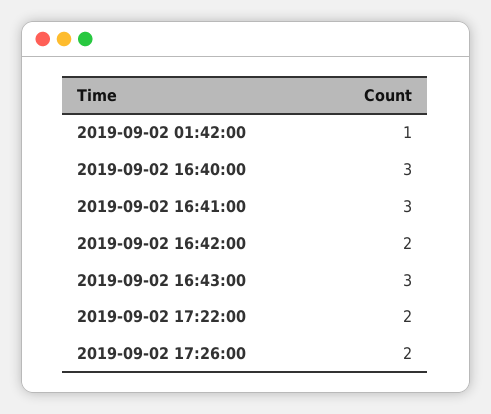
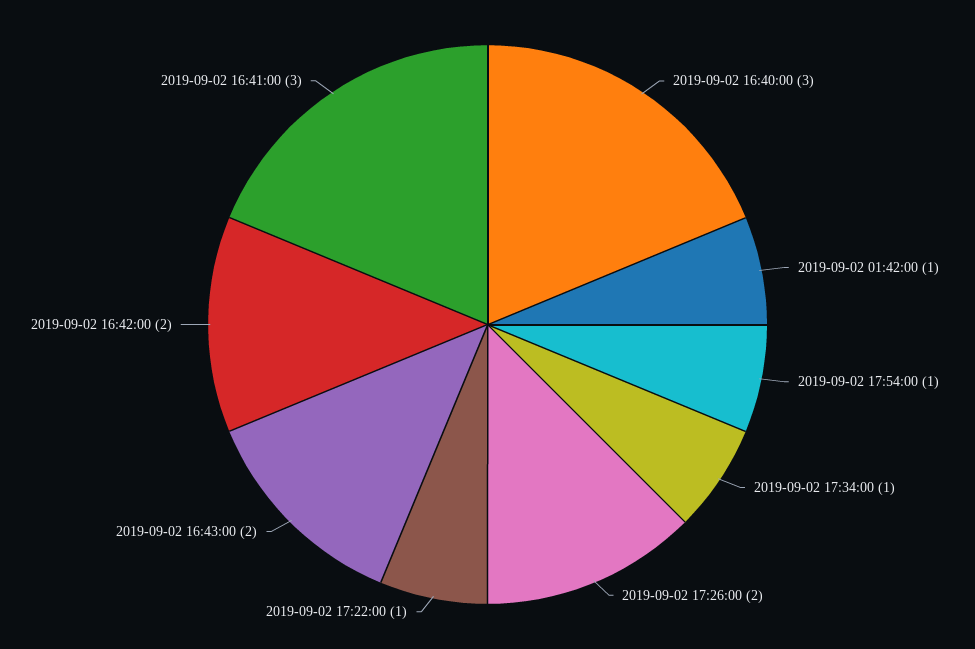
2019-09-02 16:43:00: 3 -> 2
2019-09-02 17:22:00: 2 -> 1
2019-09-02 17:54:00: none -> 1
2019-09-02 17:34:00: none -> 1

